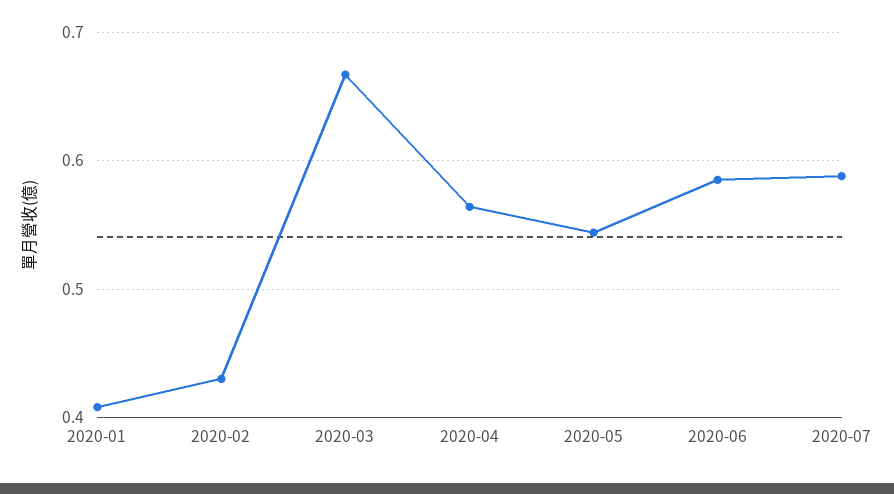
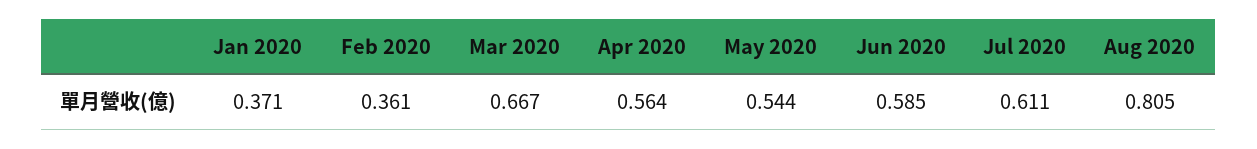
2020-01: 0.41 -> 0.371
2020-02: 0.43 -> 0.361
2020-07: 0.59 -> 0.611
Aug 2020: none -> 0.805

